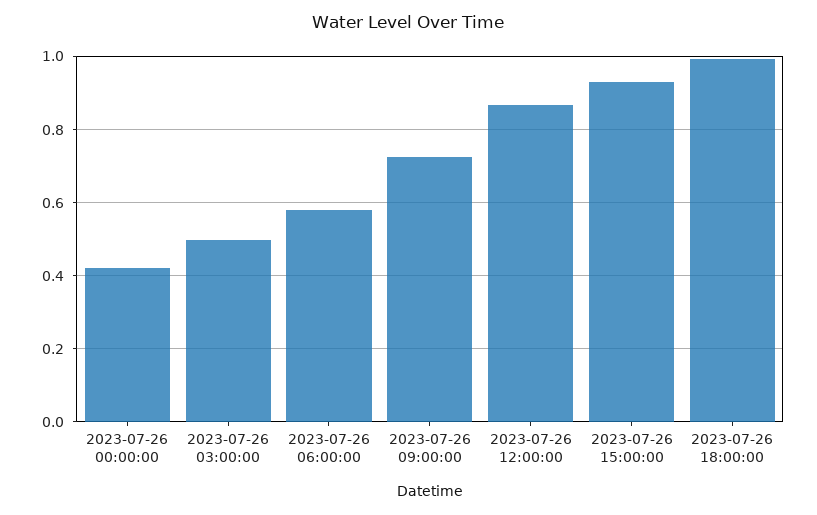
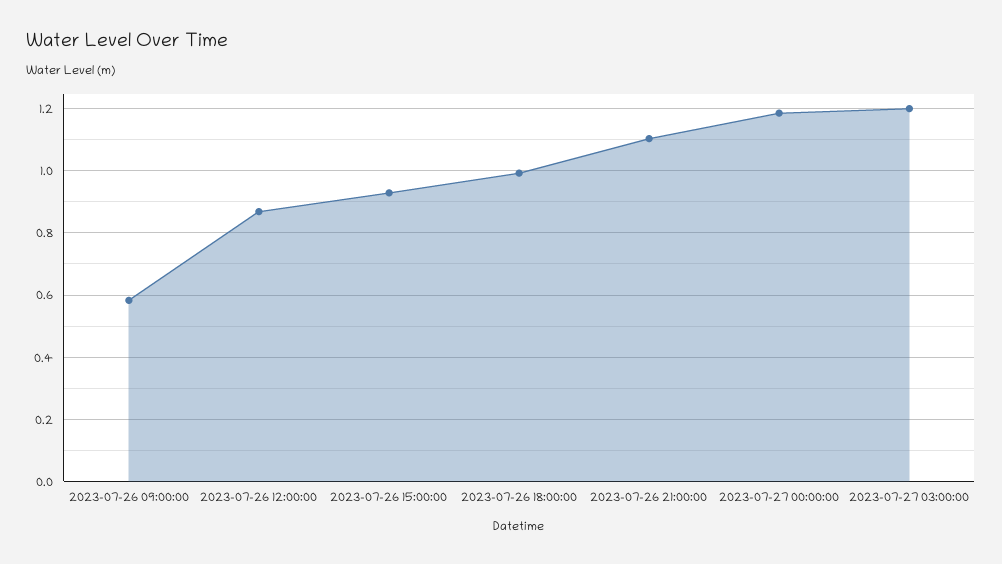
2023-07-26 00:00:00: 0.42 -> none
2023-07-26 03:00:00: 0.5 -> none
2023-07-26 06:00:00: 0.58 -> none
2023-07-26 09:00:00: 0.72 -> 0.58
2023-07-26 21:00:00: none -> 1.1
2023-07-27 00:00:00: none -> 1.18
2023-07-27 03:00:00: none -> 1.2

